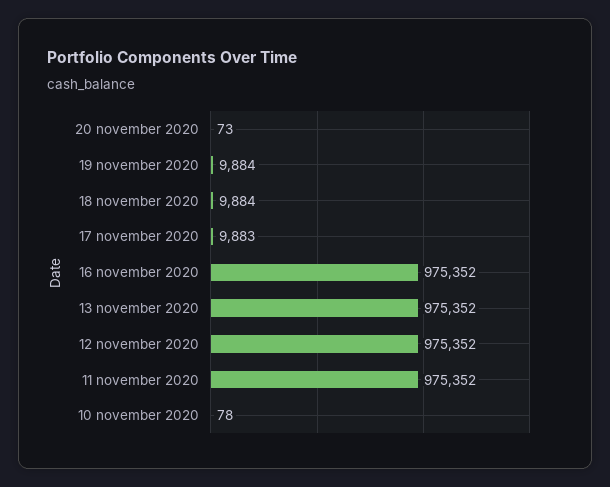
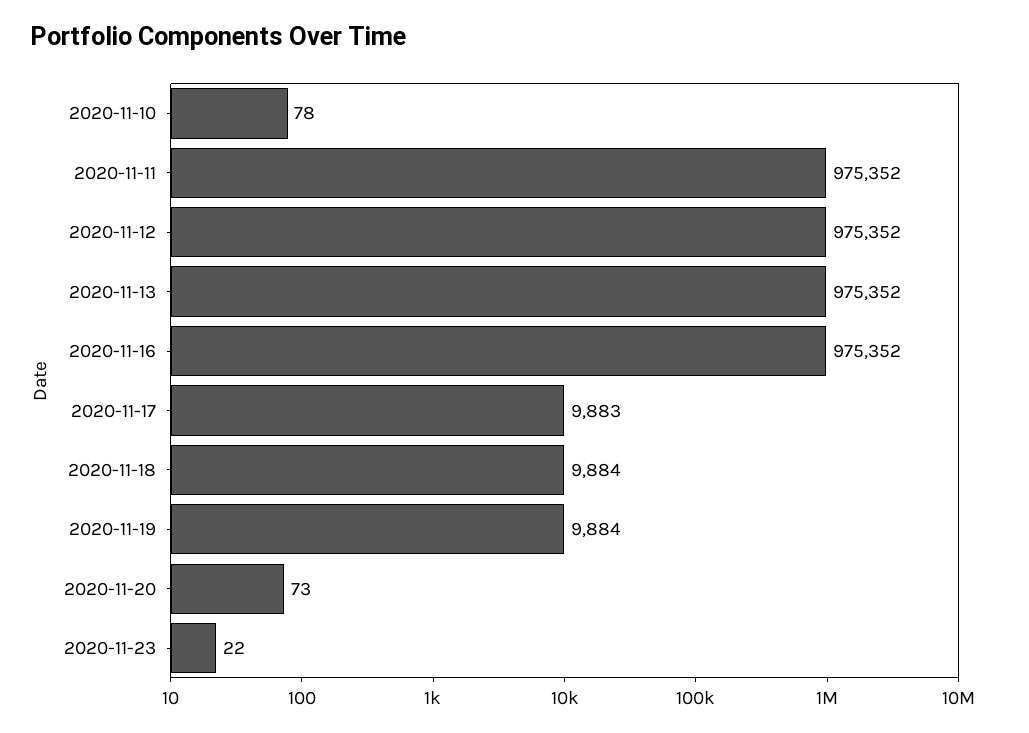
2020-11-23: none -> 22

